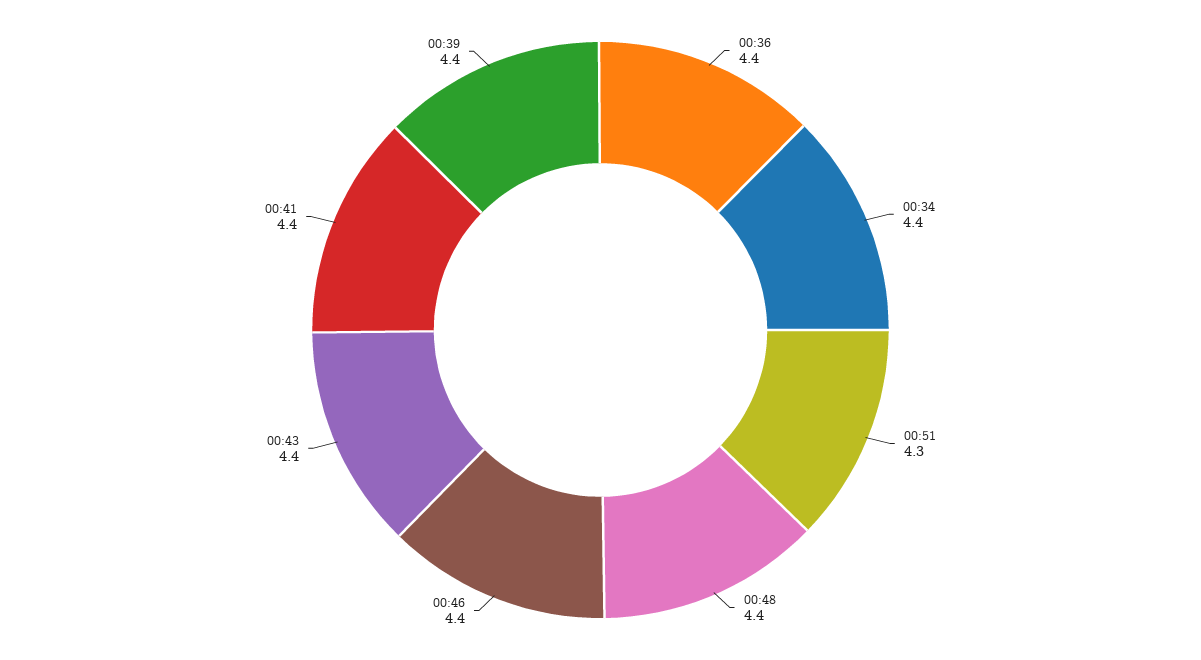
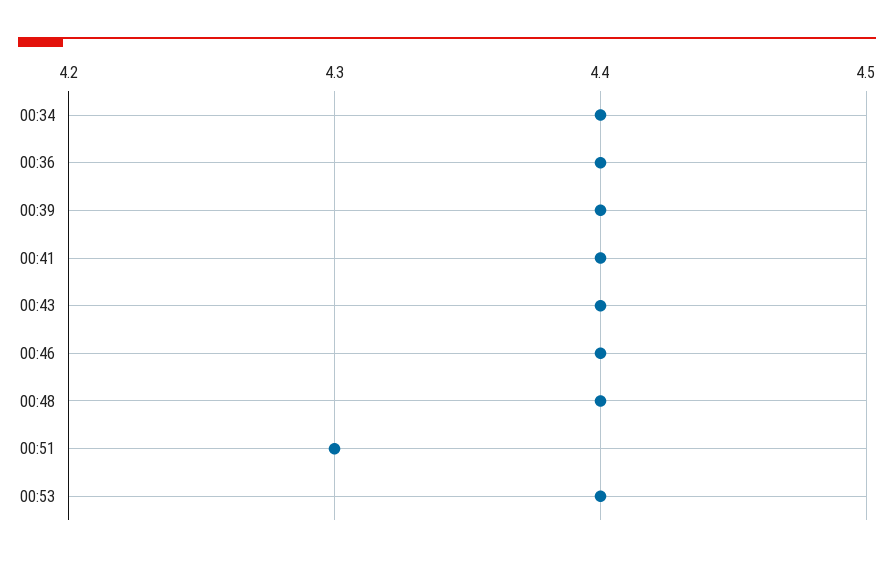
00:53: none -> 4.4

